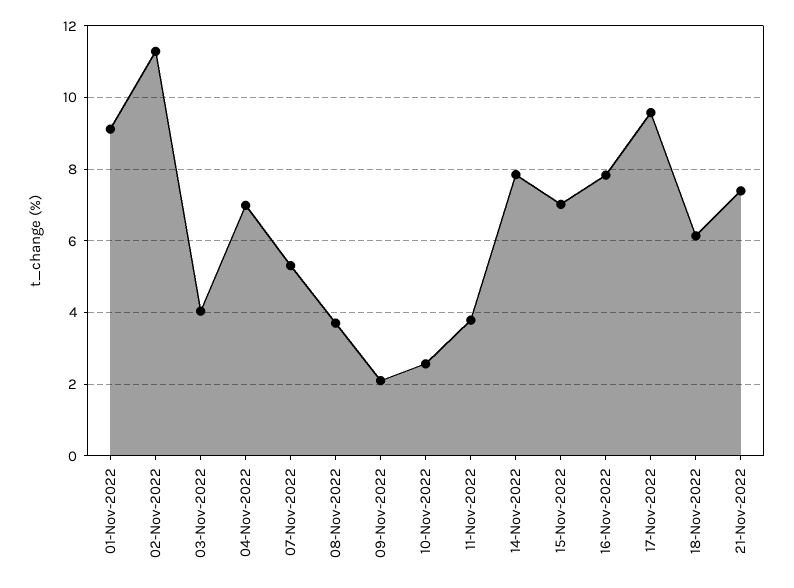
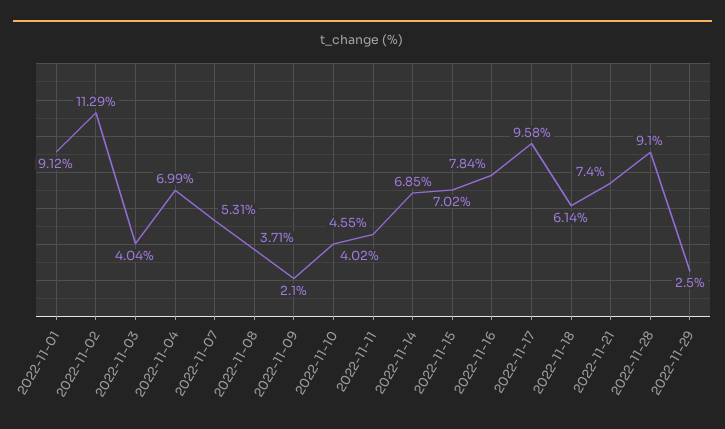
10-Nov-2022: 2.6 -> 4.02
11-Nov-2022: 3.8 -> 4.55
14-Nov-2022: 7.8 -> 6.85
2022-11-28: none -> 9.1
2022-11-29: none -> 2.5

